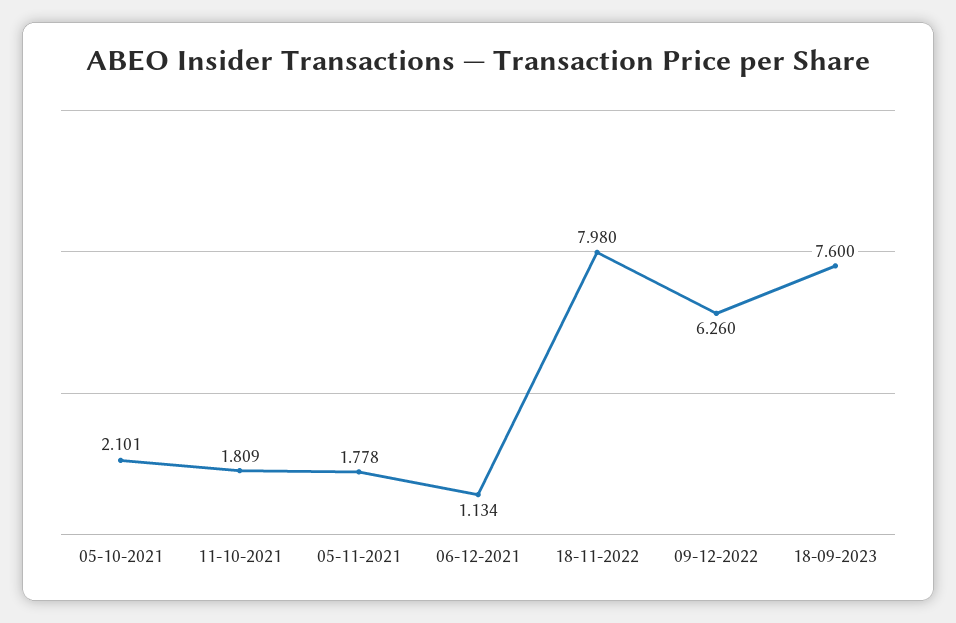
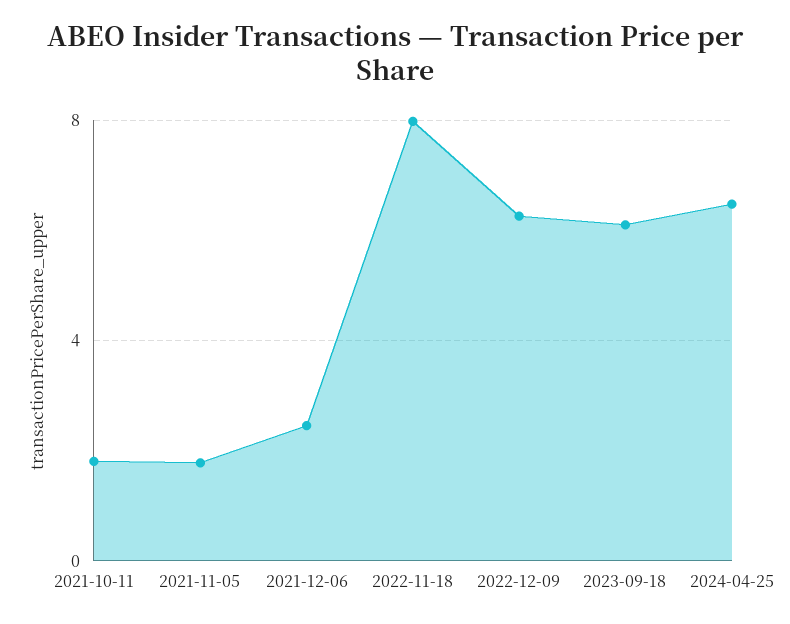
05-10-2021: 2.101 -> none
06-12-2021: 1.134 -> 2.5
18-09-2023: 7.6 -> 6
2024-04-25: none -> 6.5

